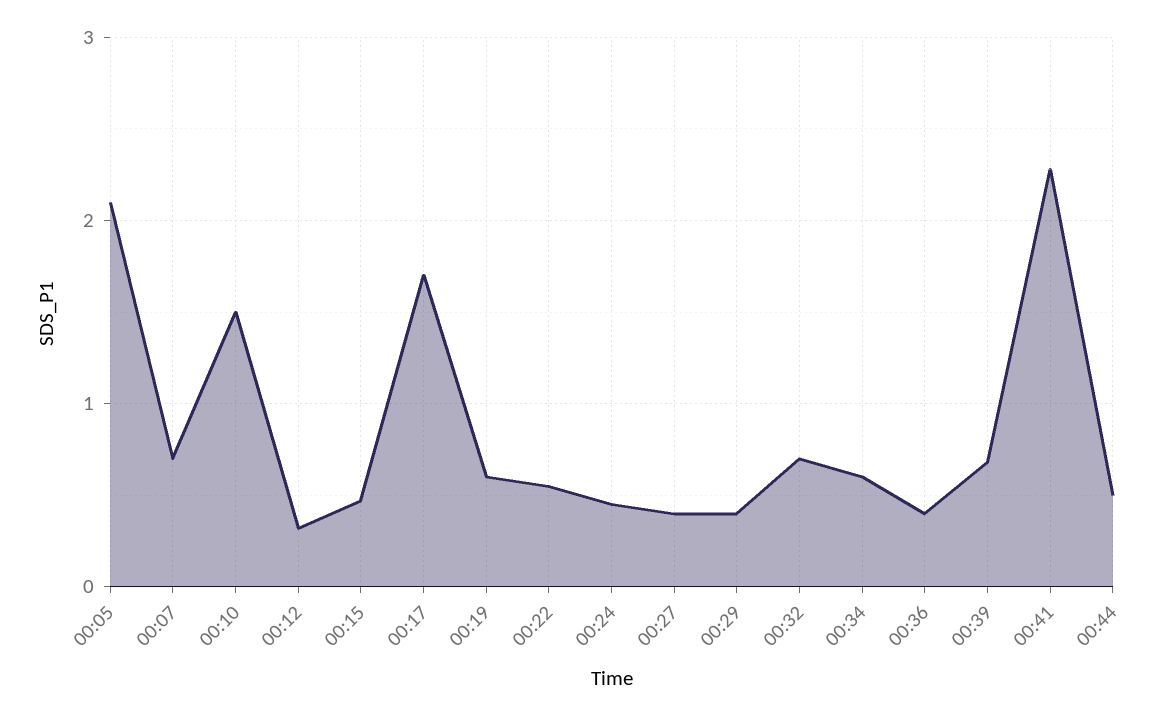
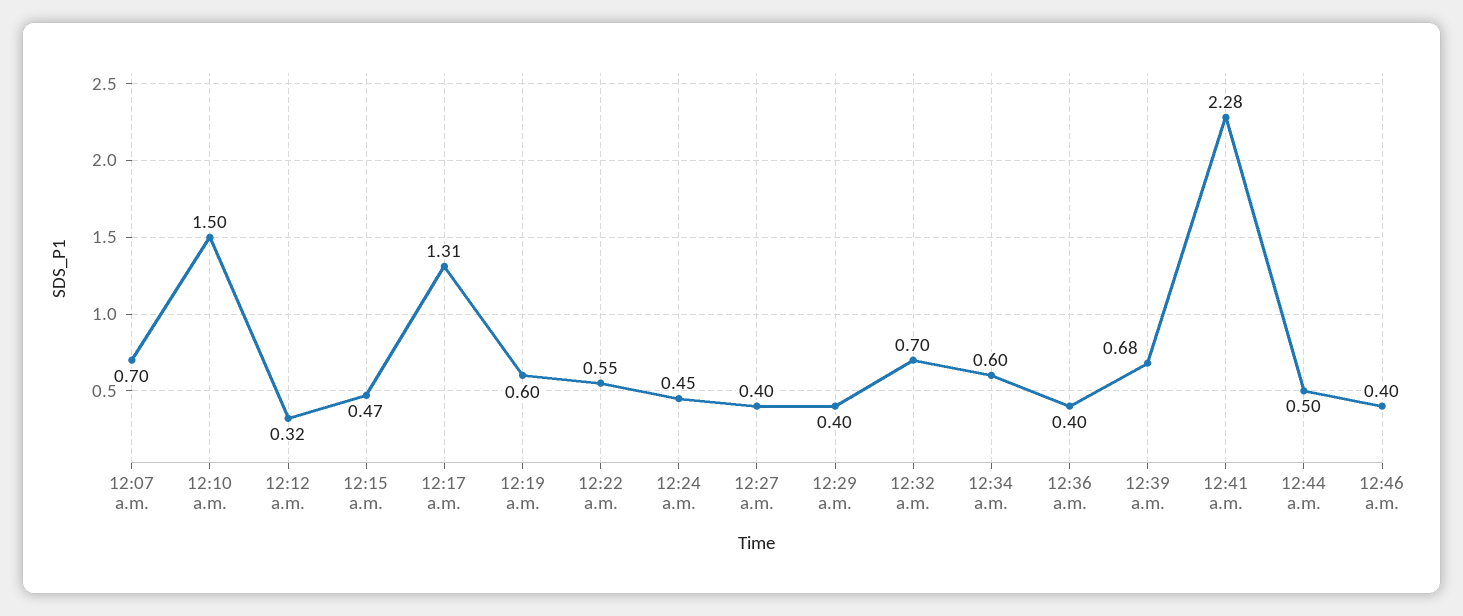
00:05: 2.1 -> none
00:17: 1.7 -> 1.31
12:46 a.m.: none -> 0.4

